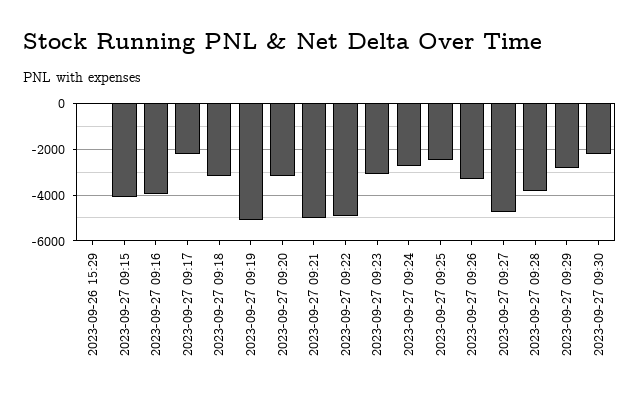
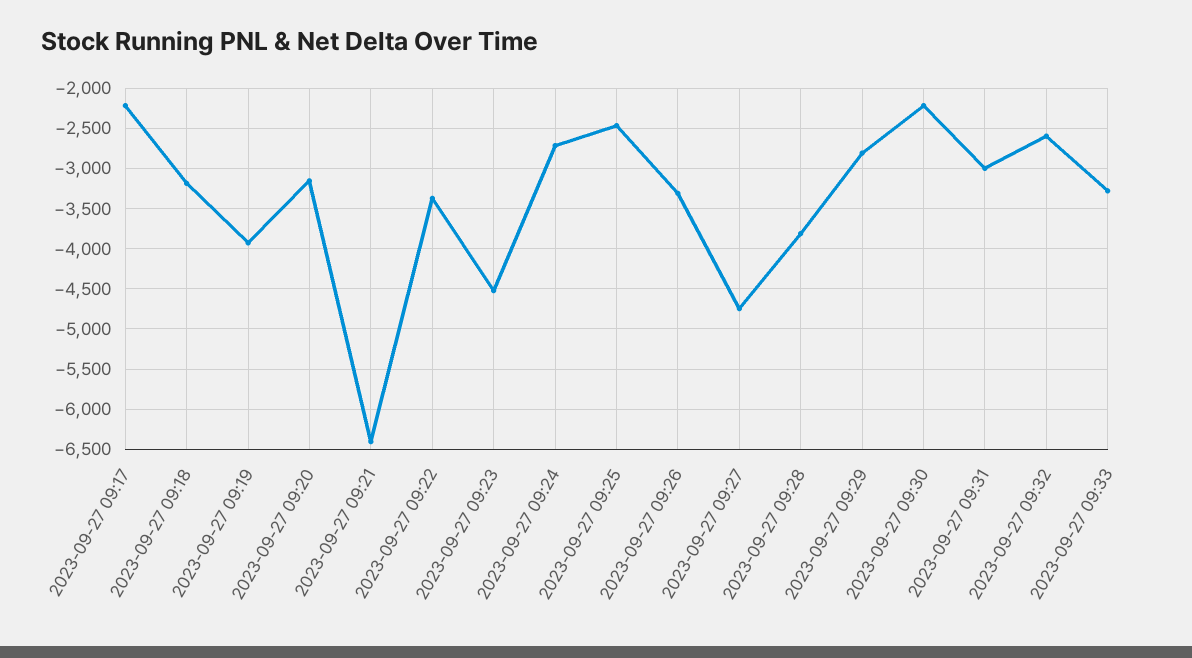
2023-09-26 15:29: 0 -> none
2023-09-27 09:15: -4000 -> none
2023-09-27 09:16: -4000 -> none
2023-09-27 09:19: -5000 -> -3900
2023-09-27 09:21: -5000 -> -6400
2023-09-27 09:22: -5000 -> -3400
2023-09-27 09:23: -3000 -> -4500
2023-09-27 09:31: none -> -3000
2023-09-27 09:32: none -> -2600
2023-09-27 09:33: none -> -3300

